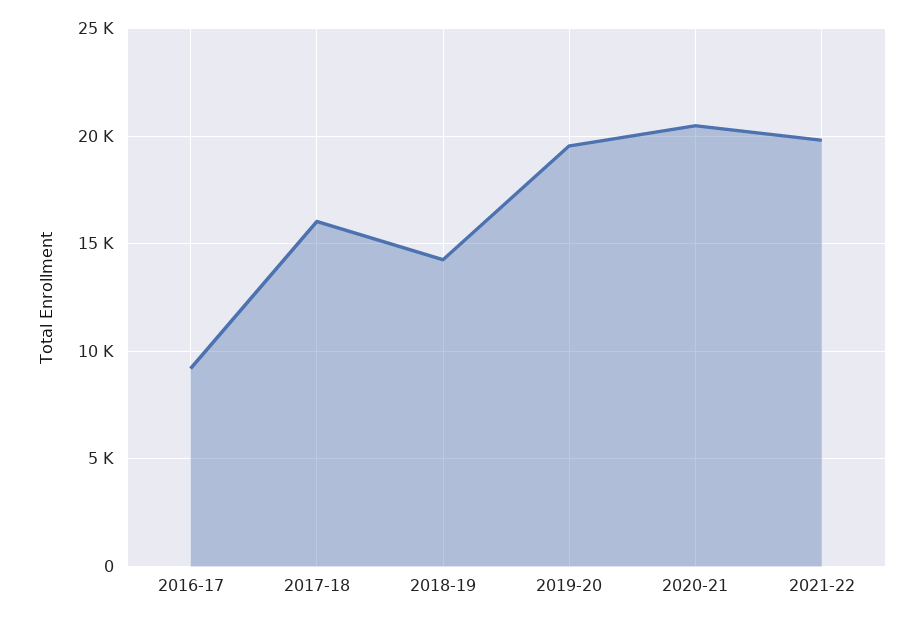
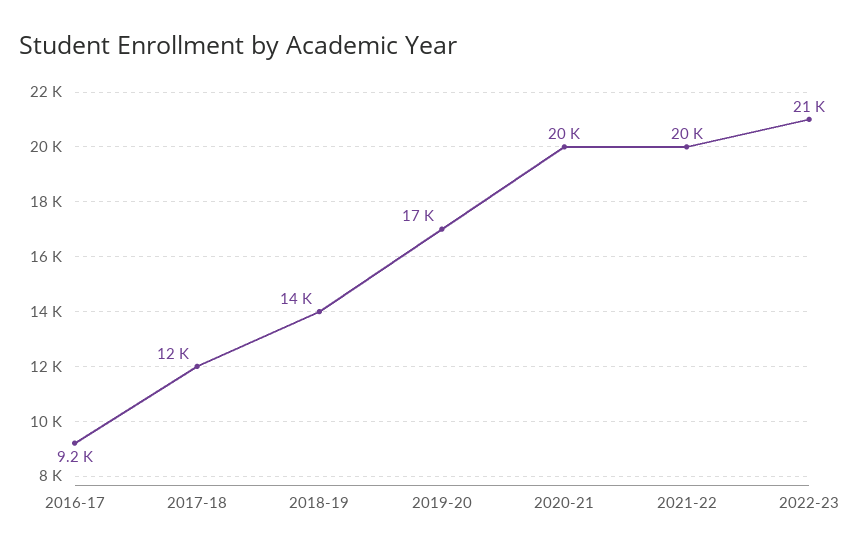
2017-18: 16000 -> 12000
2019-20: 19500 -> 17000
2022-23: none -> 21000

